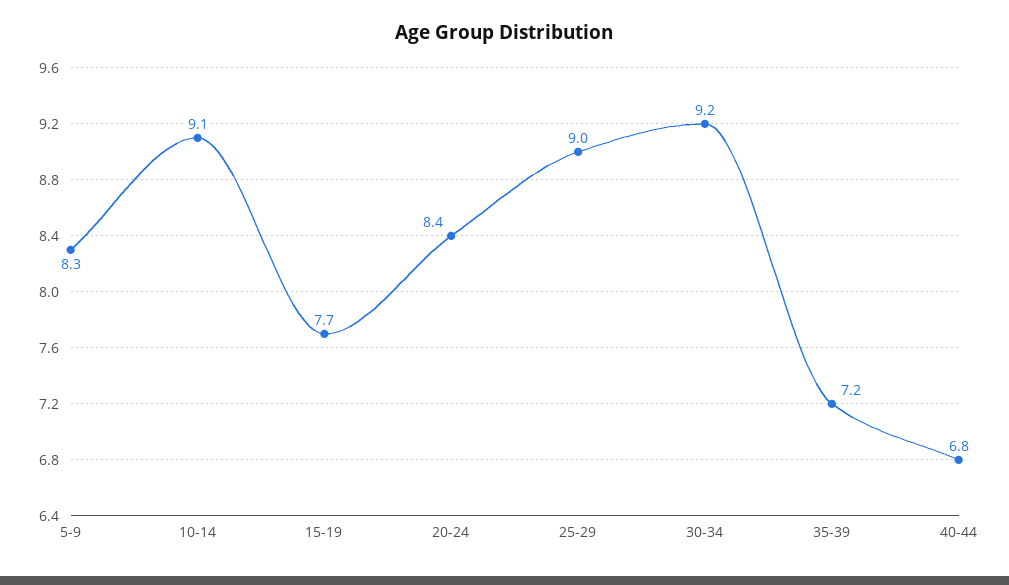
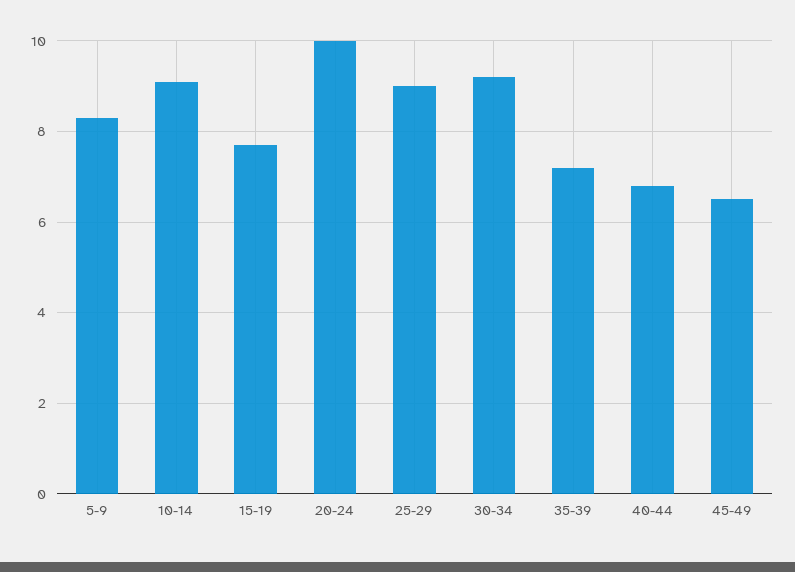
20-24: 8.4 -> 10
45-49: none -> 6.5

